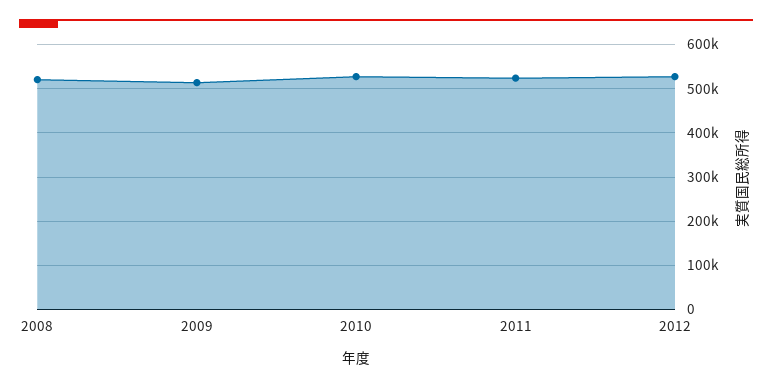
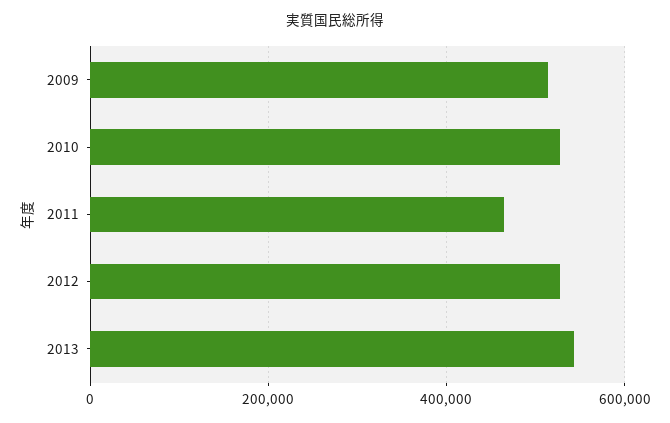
2008: 520000 -> none
2011: 520000 -> 460000
2013: none -> 540000

